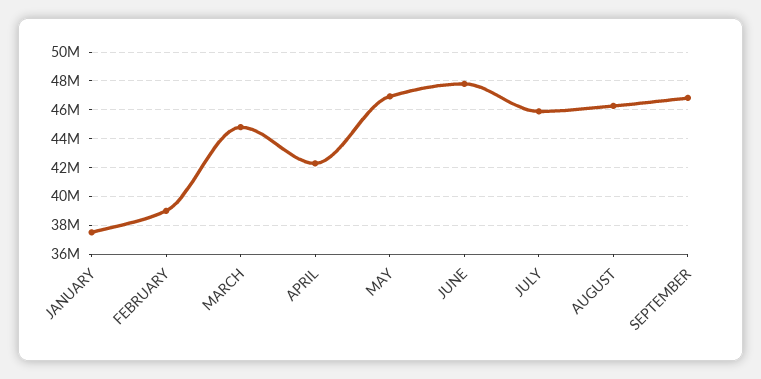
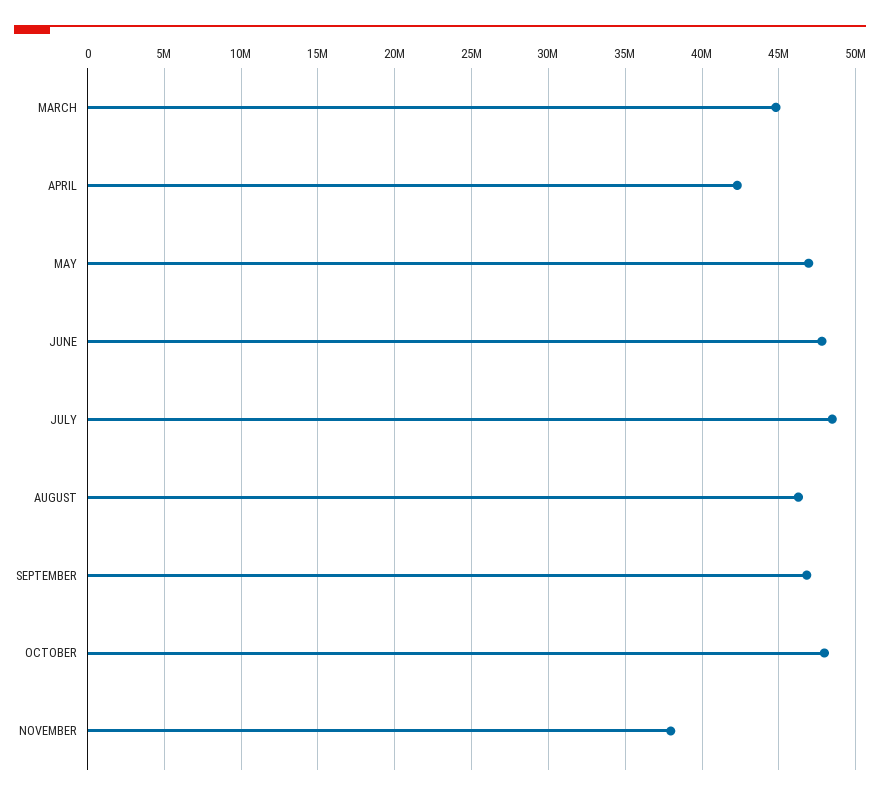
JANUARY: 37500000 -> none
FEBRUARY: 39000000 -> none
JULY: 46000000 -> 48500000
OCTOBER: none -> 48000000
NOVEMBER: none -> 38000000

